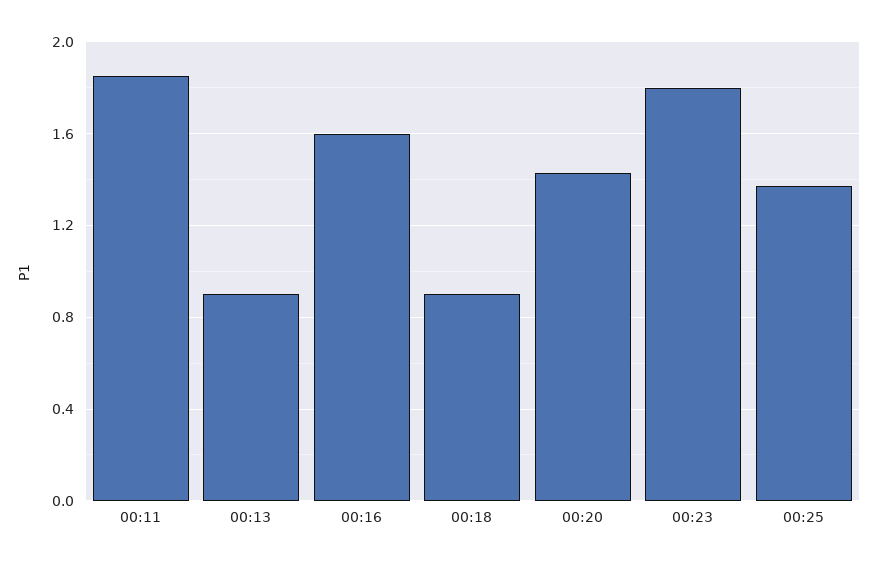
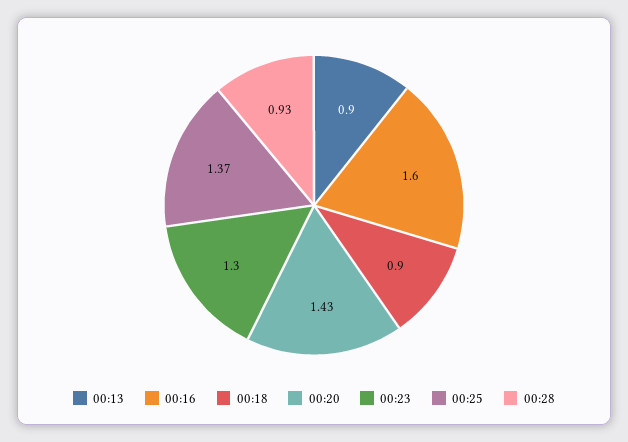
00:11: 1.85 -> none
00:23: 1.8 -> 1.3
00:28: none -> 0.93

